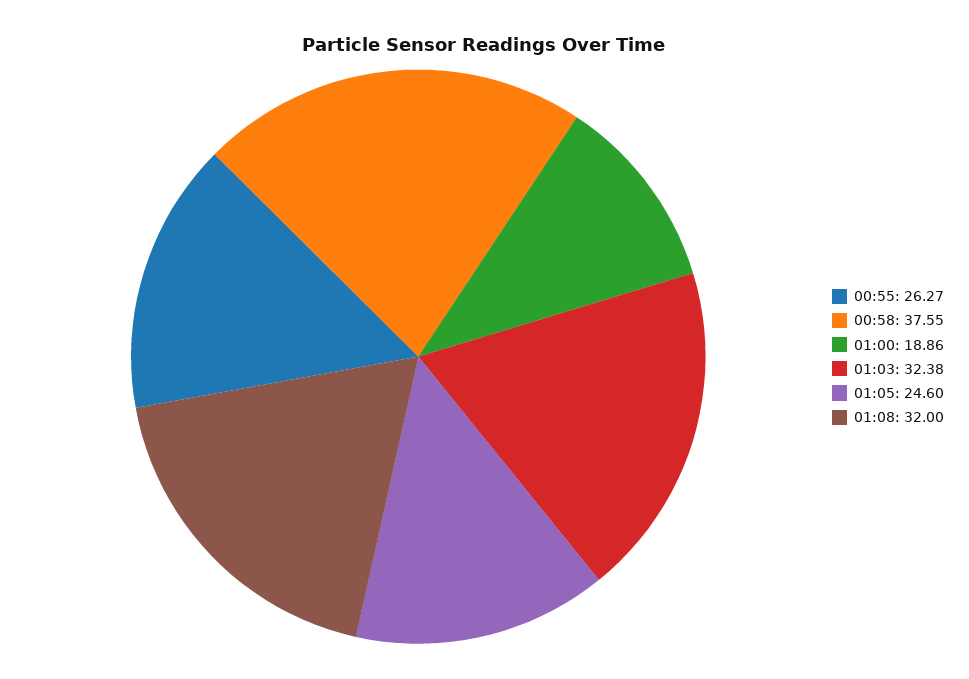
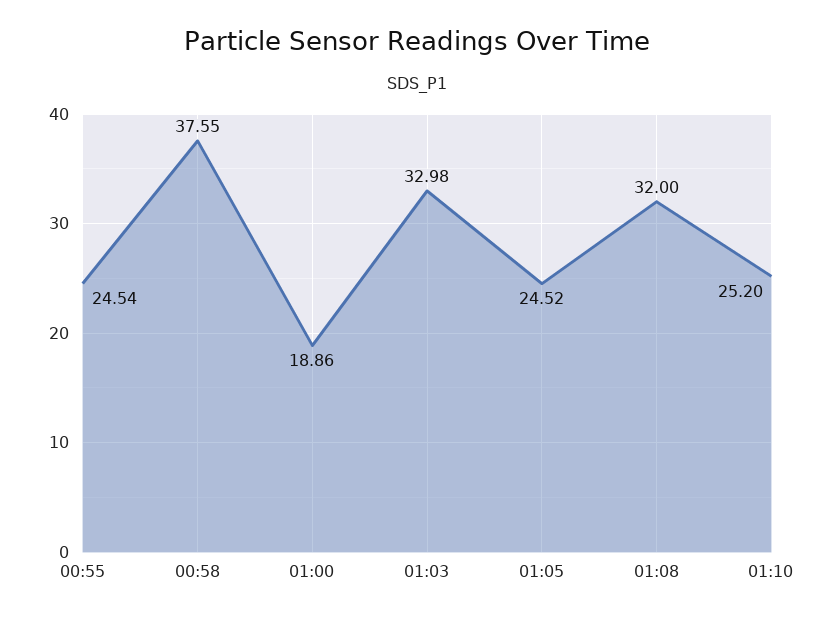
00:55: 26.27 -> 24.54
01:03: 32.38 -> 32.98
01:05: 24.6 -> 24.52
01:10: none -> 25.2

